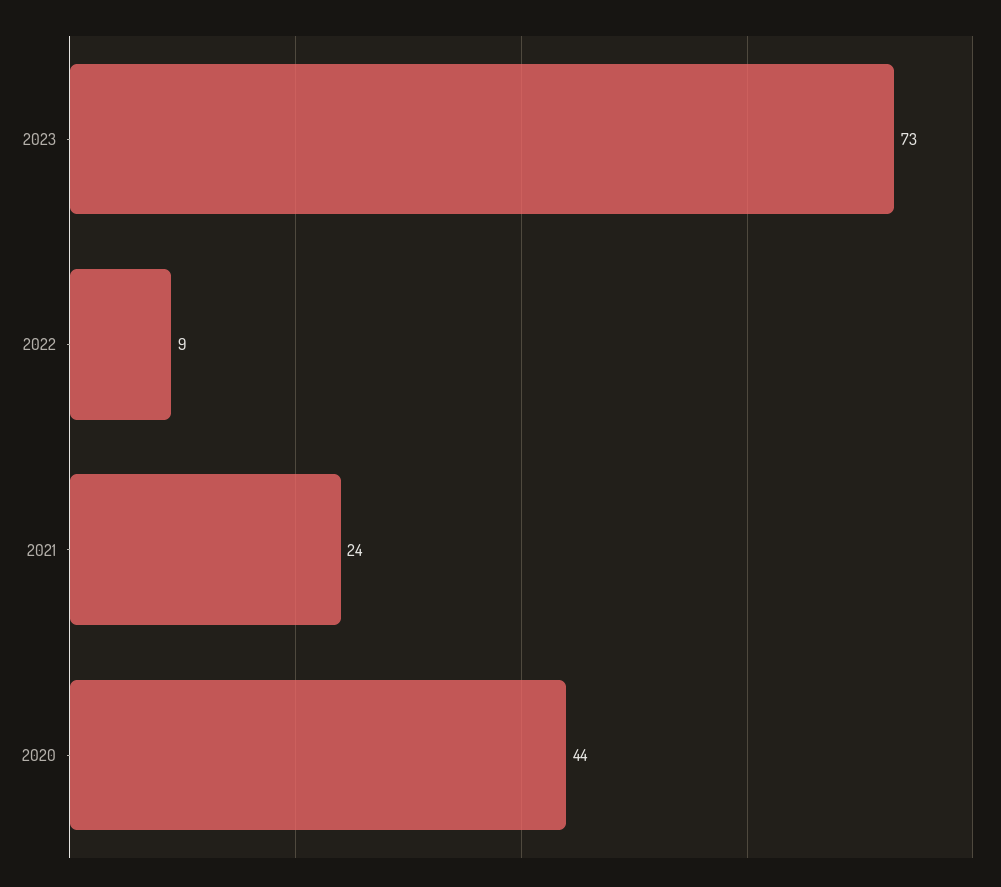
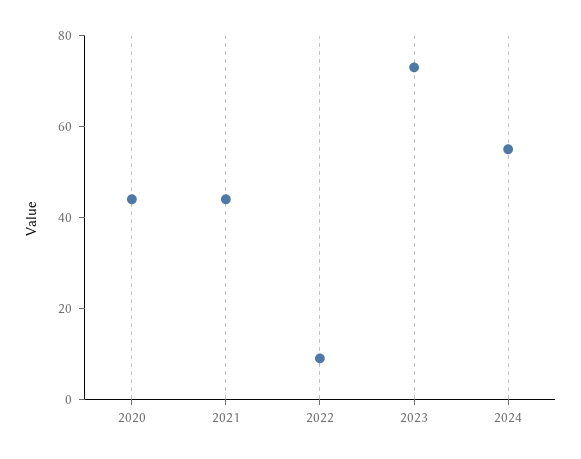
2021: 24 -> 45
2024: none -> 55

